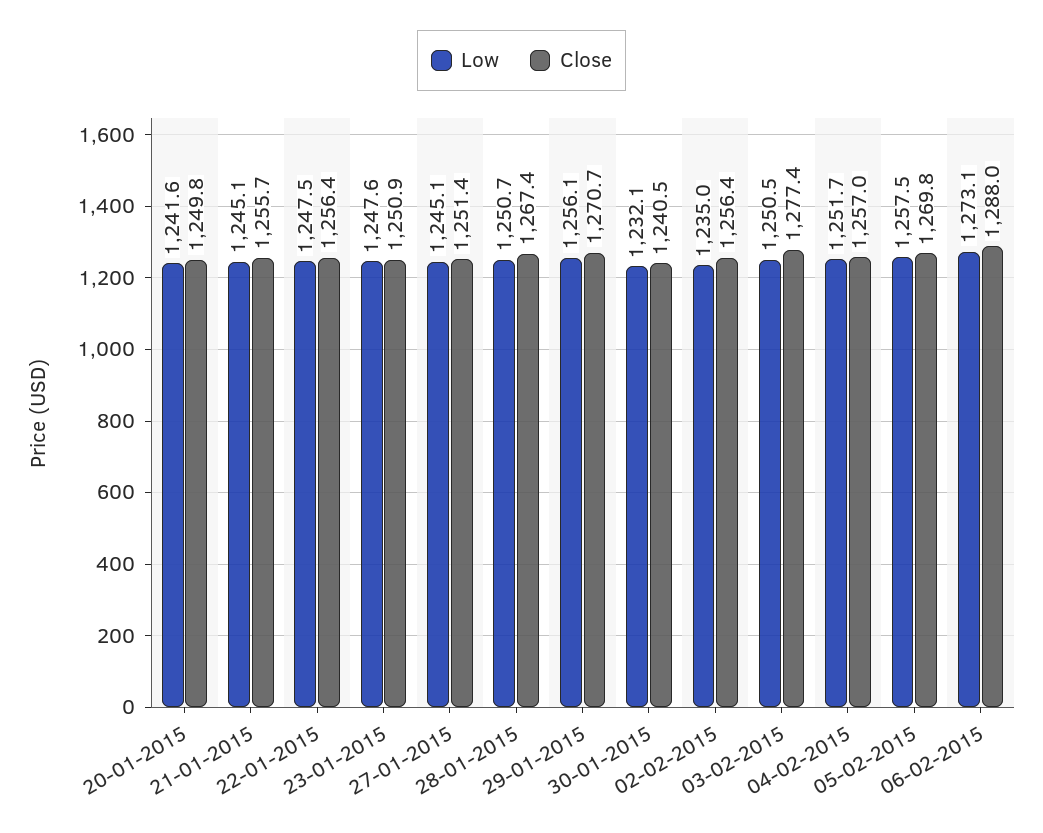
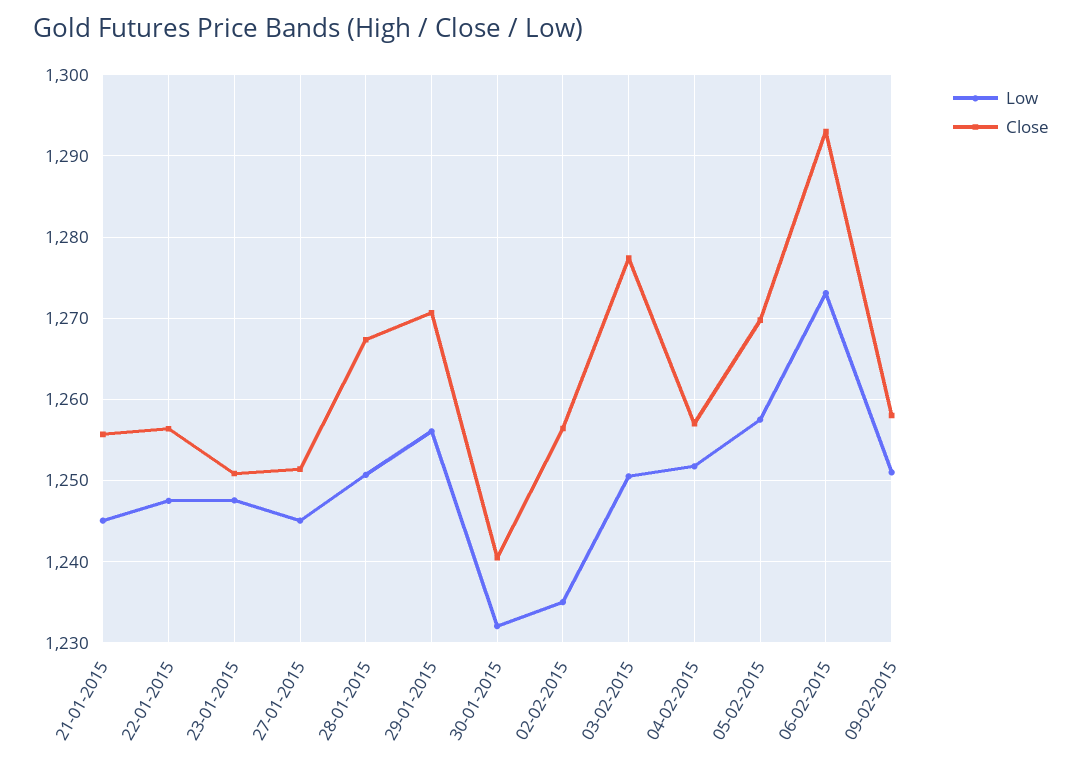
Low, 20-01-2015: 1241.6 -> none
Close, 20-01-2015: 1249.8 -> none
Close, 06-02-2015: 1288 -> 1293
Low, 09-02-2015: none -> 1251
Close, 09-02-2015: none -> 1258

